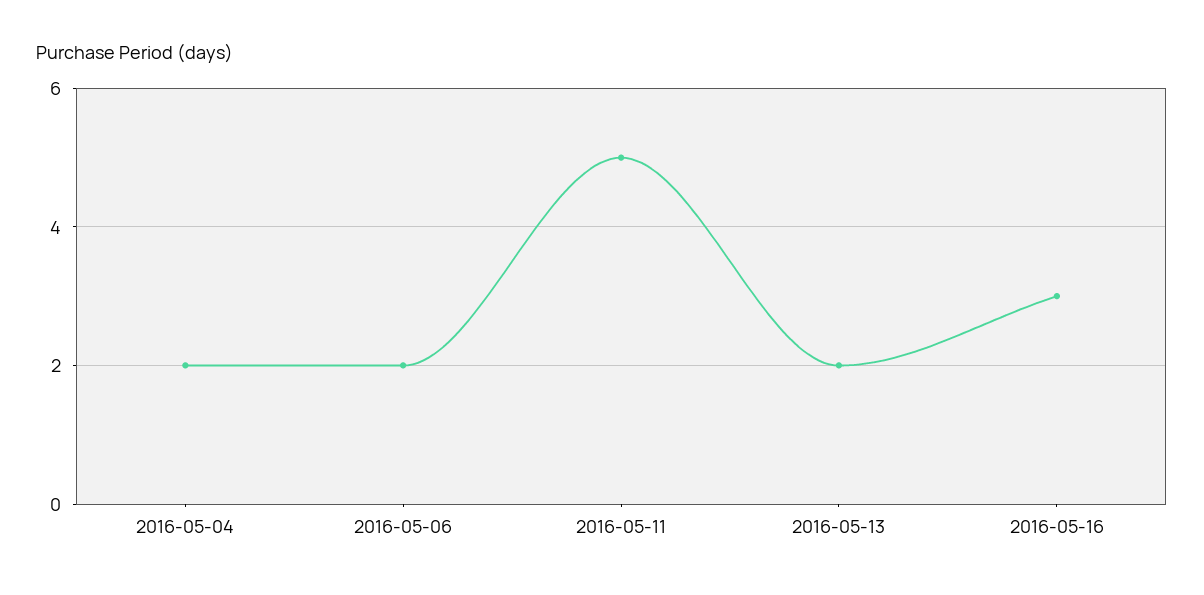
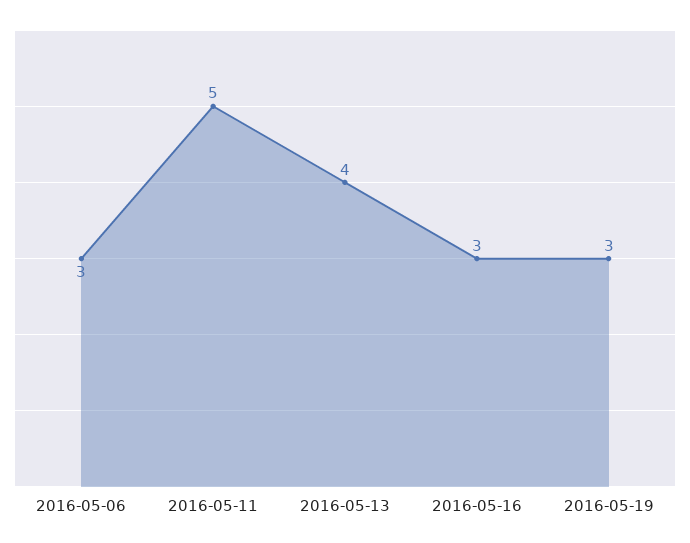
2016-05-04: 2 -> none
2016-05-06: 2 -> 3
2016-05-13: 2 -> 4
2016-05-19: none -> 3

